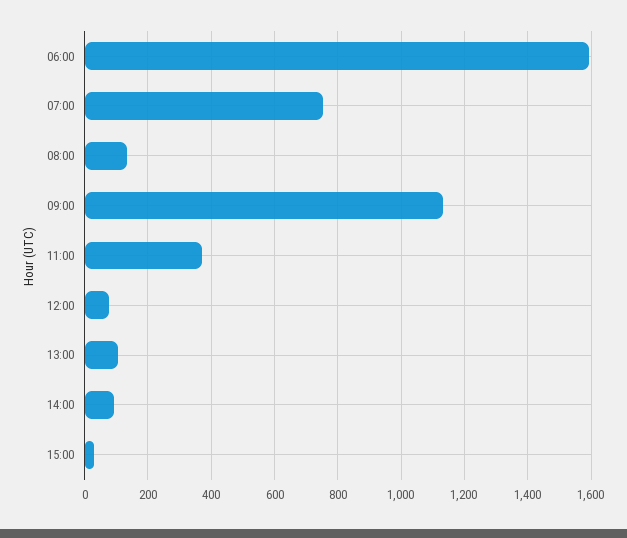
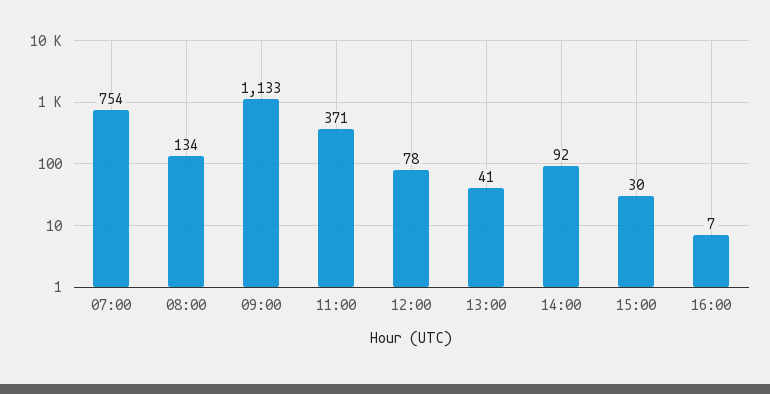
06:00: 1600 -> none
13:00: 100 -> 41
16:00: none -> 7

